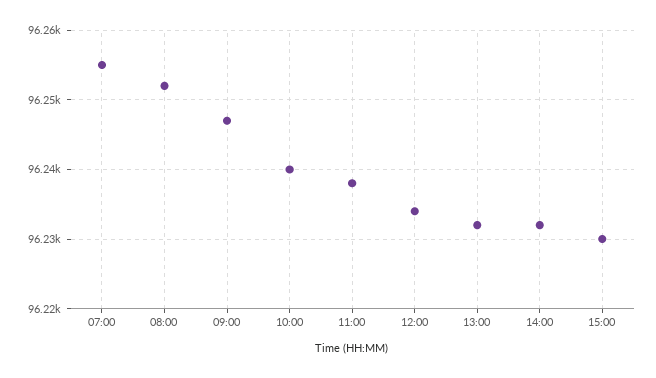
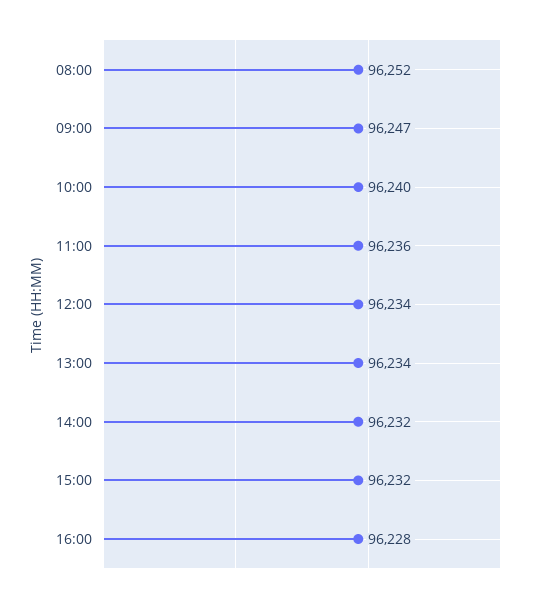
07:00: 96255 -> none
11:00: 96238 -> 96236
13:00: 96232 -> 96234
15:00: 96230 -> 96232
16:00: none -> 96228

